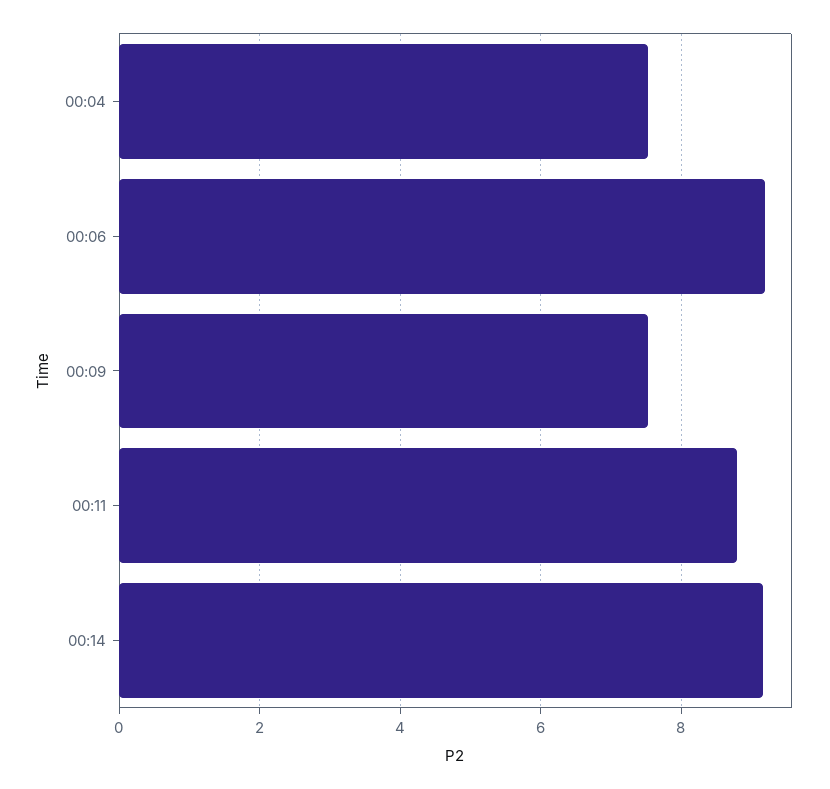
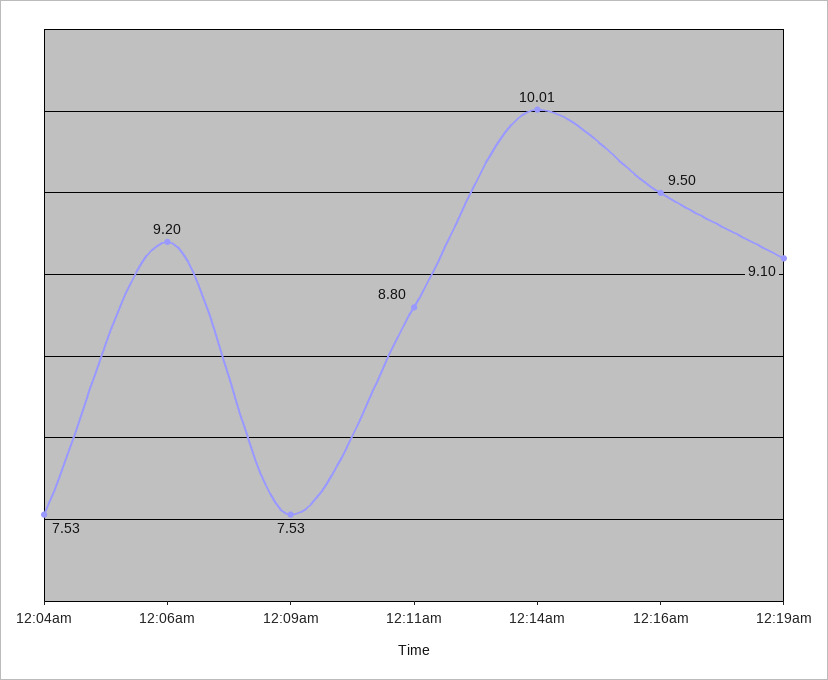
00:14: 9.2 -> 10.01
12:16am: none -> 9.5
12:19am: none -> 9.1

